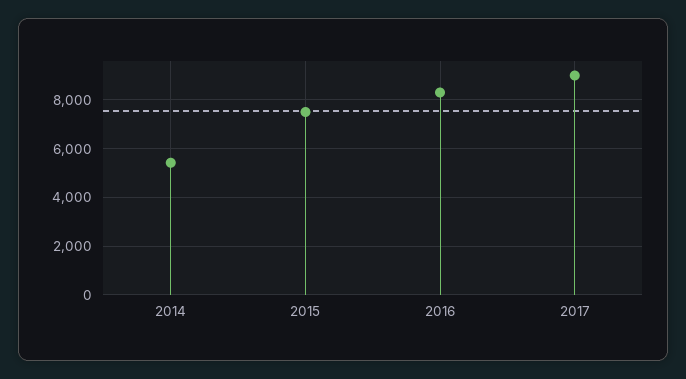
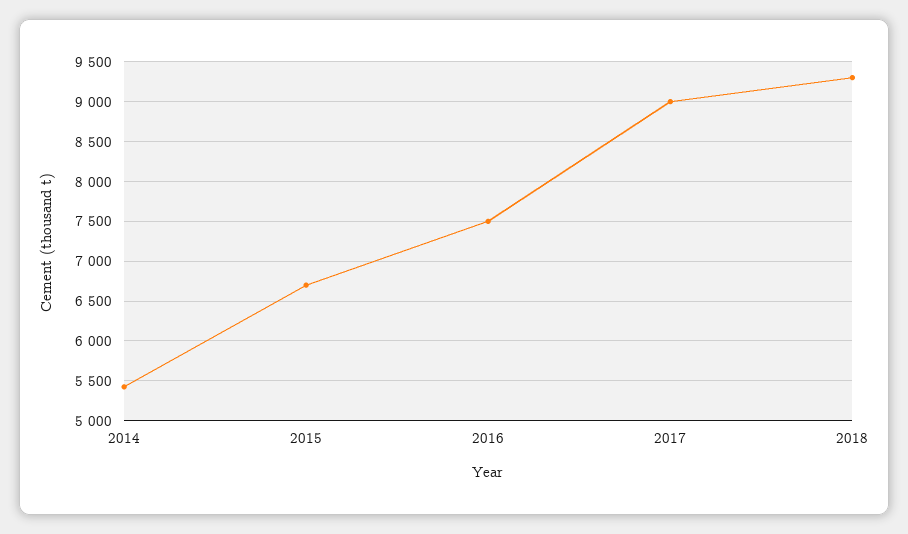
2015: 7500 -> 6700
2016: 8250 -> 7500
2018: none -> 9300

